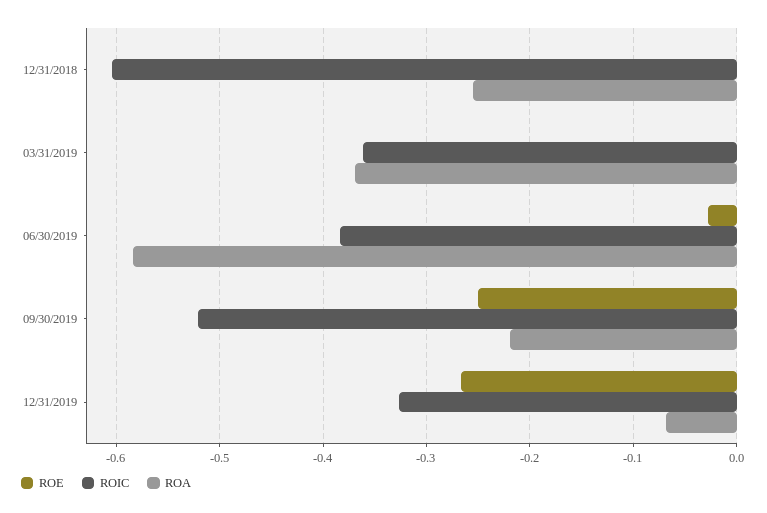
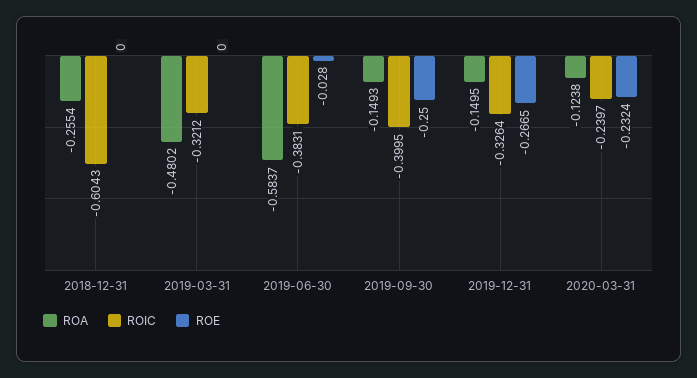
ROIC, 03/31/2019: -0.36 -> -0.3212
ROA, 03/31/2019: -0.37 -> -0.4802
ROIC, 09/30/2019: -0.52 -> -0.3995
ROA, 09/30/2019: -0.22 -> -0.1493
ROA, 12/31/2019: -0.07 -> -0.1495
ROA, 2020-03-31: none -> -0.1238
ROIC, 2020-03-31: none -> -0.2397
ROE, 2020-03-31: none -> -0.2324

